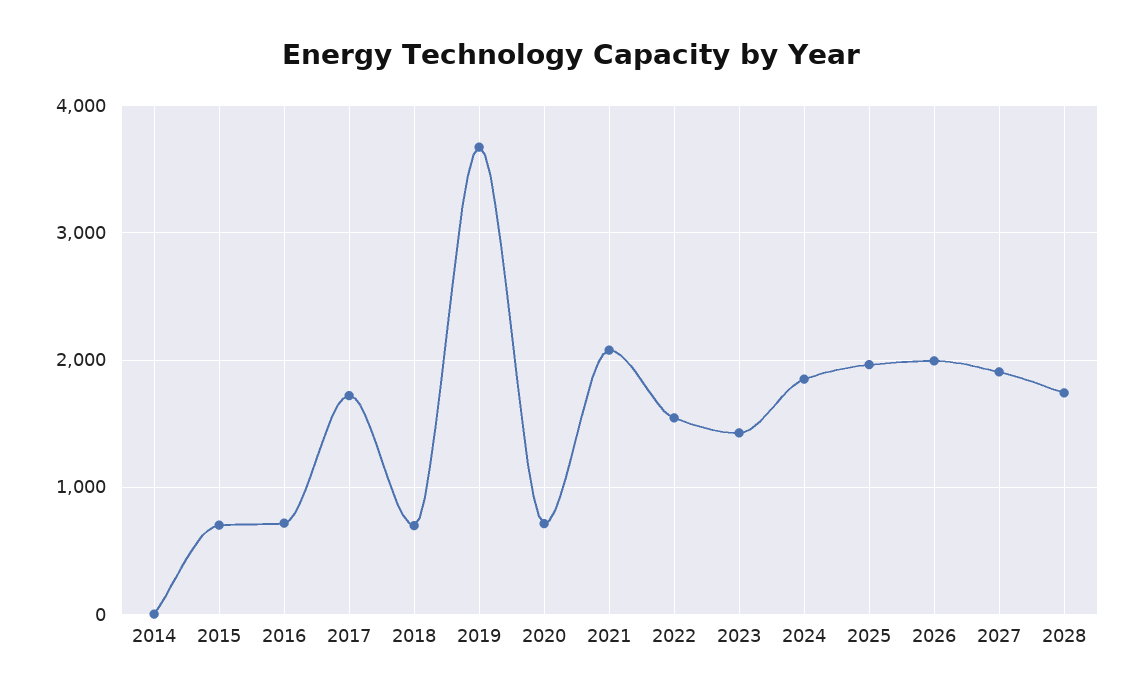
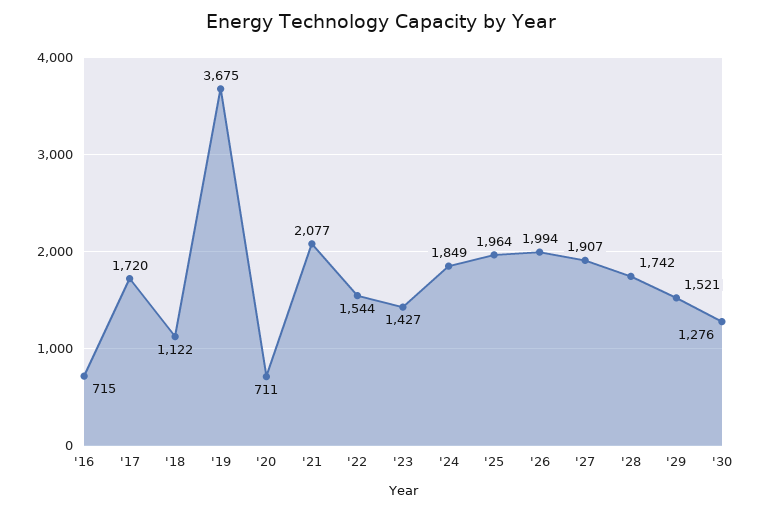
2014: 0 -> none
2015: 700 -> none
2018: 700 -> 1122
'29: none -> 1521
'30: none -> 1276

